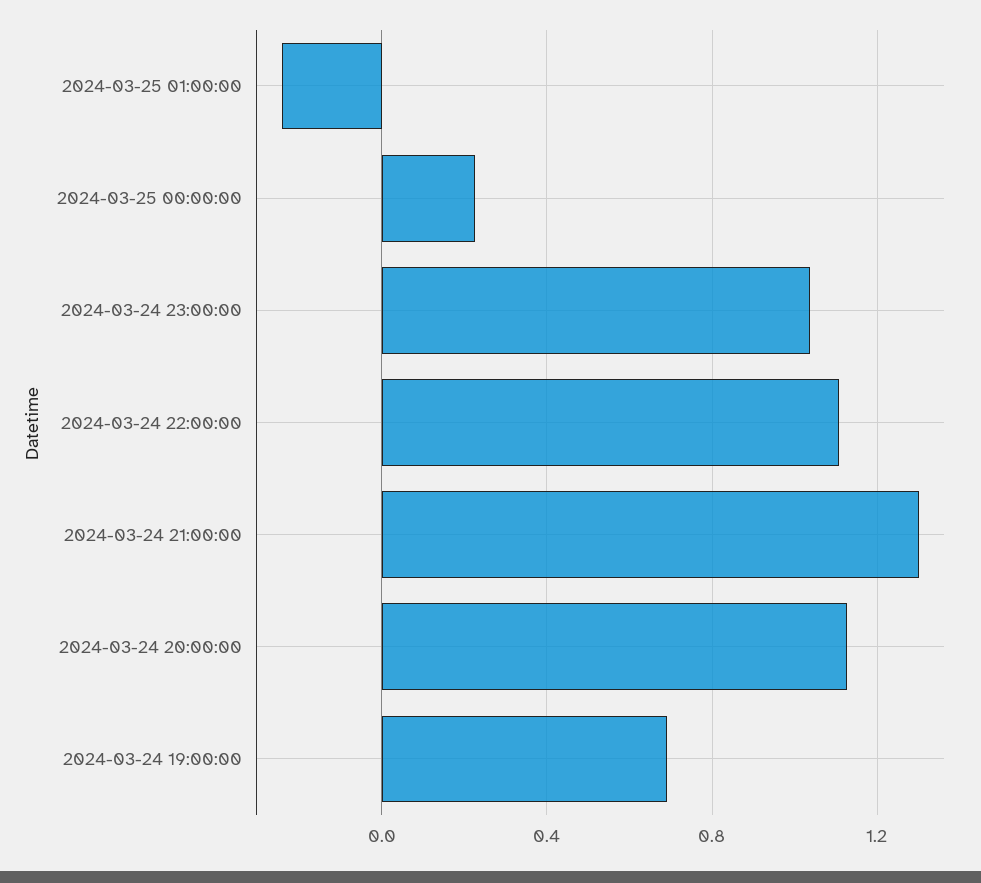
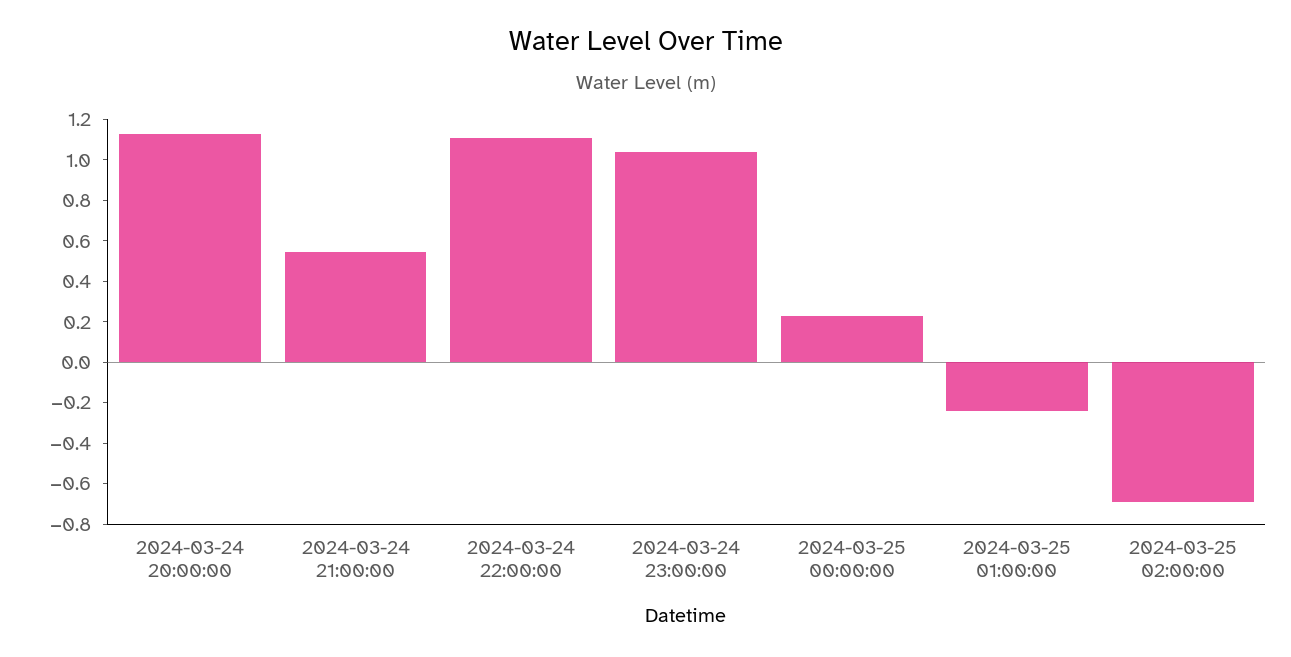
2024-03-24 21:00:00: 1.3 -> 0.55
2024-03-24 19:00:00: 0.7 -> none
2024-03-25 02:00:00: none -> -0.7

